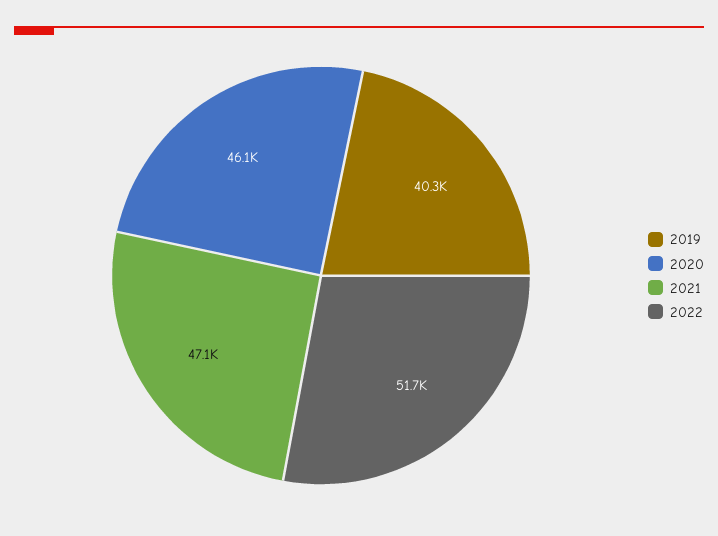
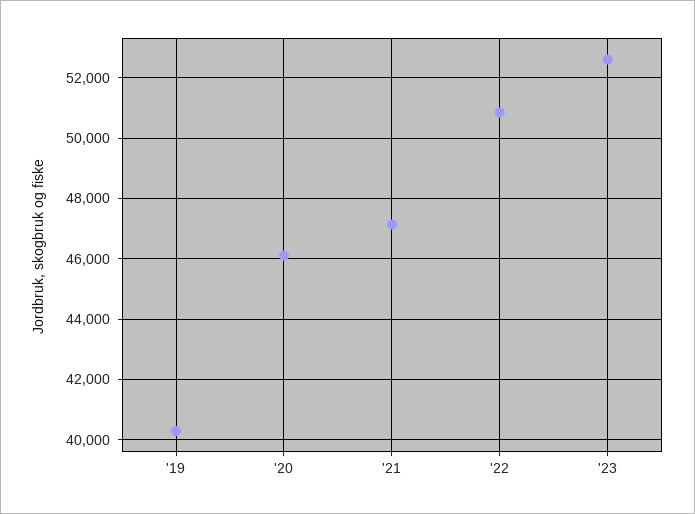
2022: 51700 -> 50800
'23: none -> 52600

